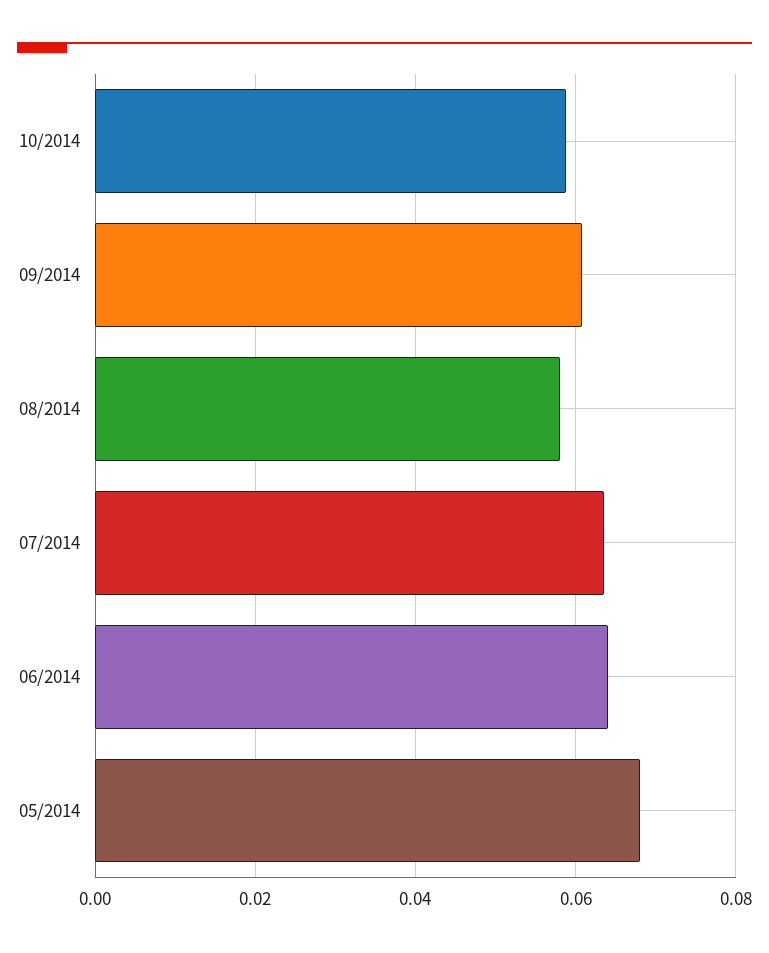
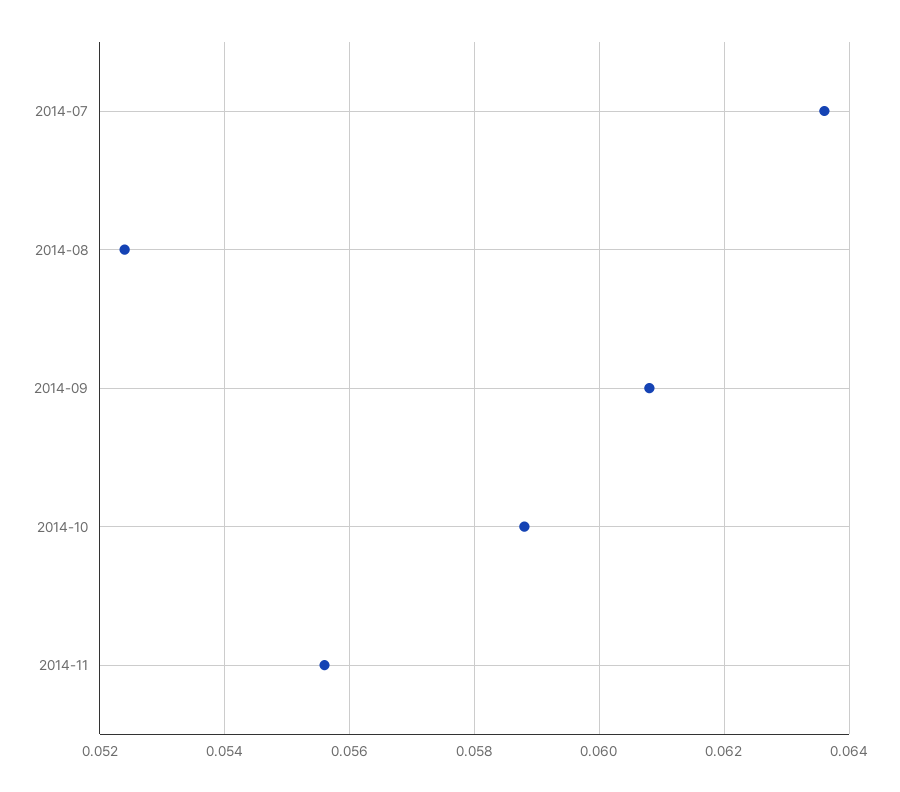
08/2014: 0.058 -> 0.0525
06/2014: 0.064 -> none
05/2014: 0.068 -> none
2014-11: none -> 0.0555

